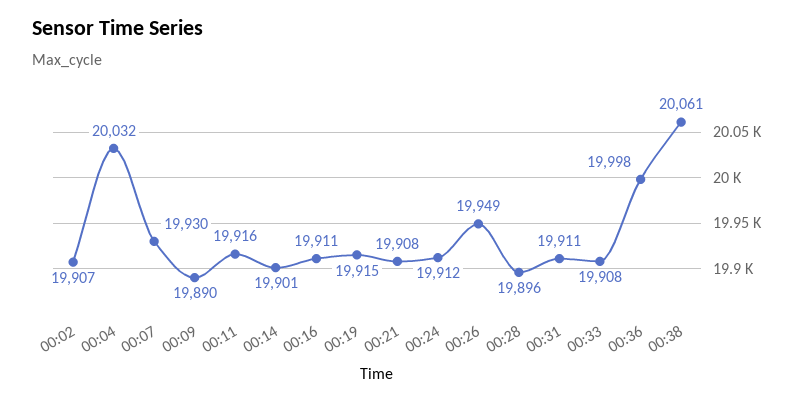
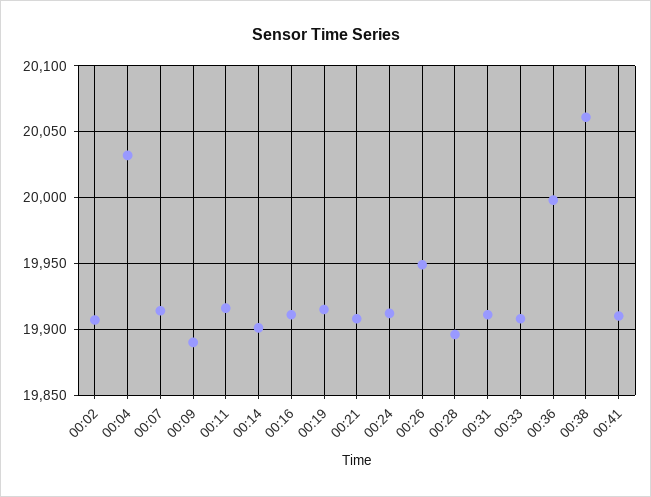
00:07: 19930 -> 19915
00:41: none -> 19910

